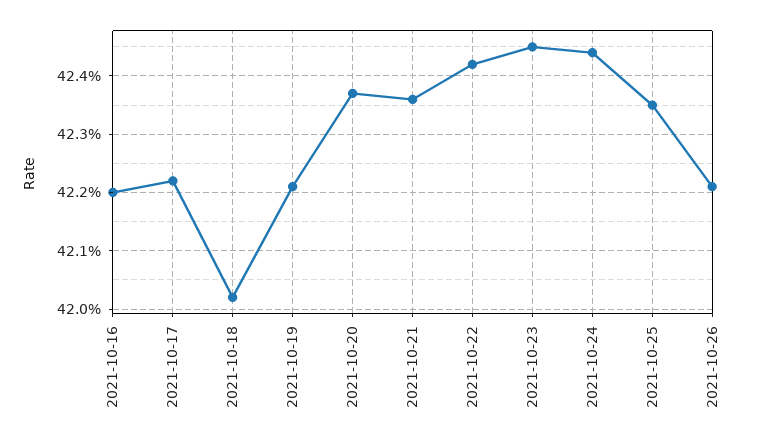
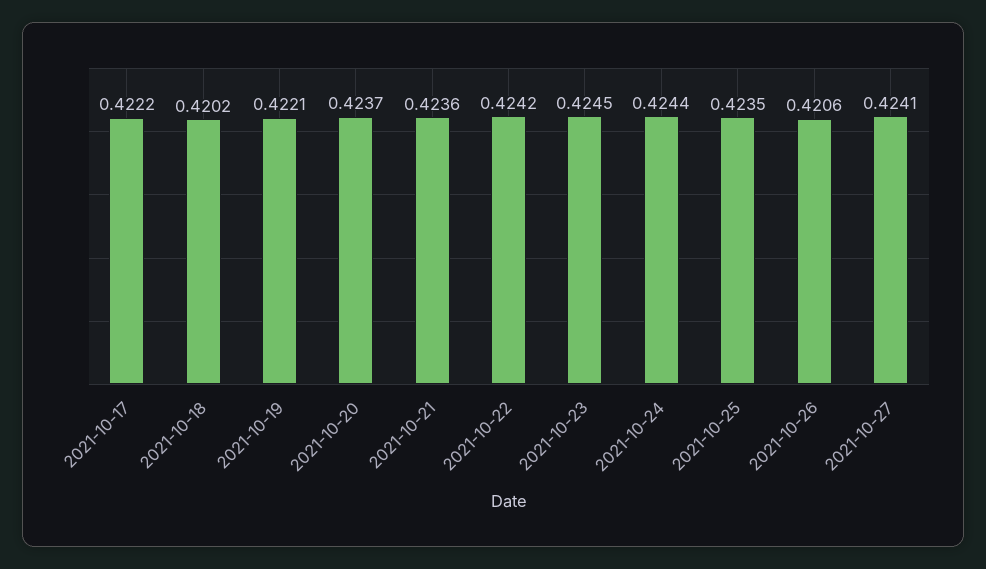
2021-10-16: 0.422 -> none
2021-10-26: 0.422 -> 0.4206
2021-10-27: none -> 0.4241

